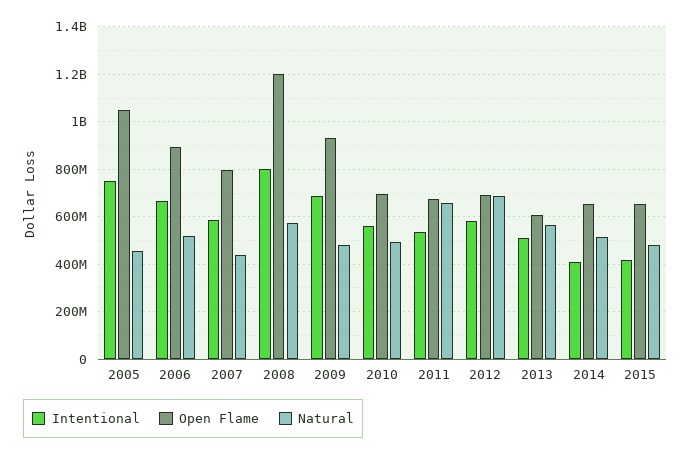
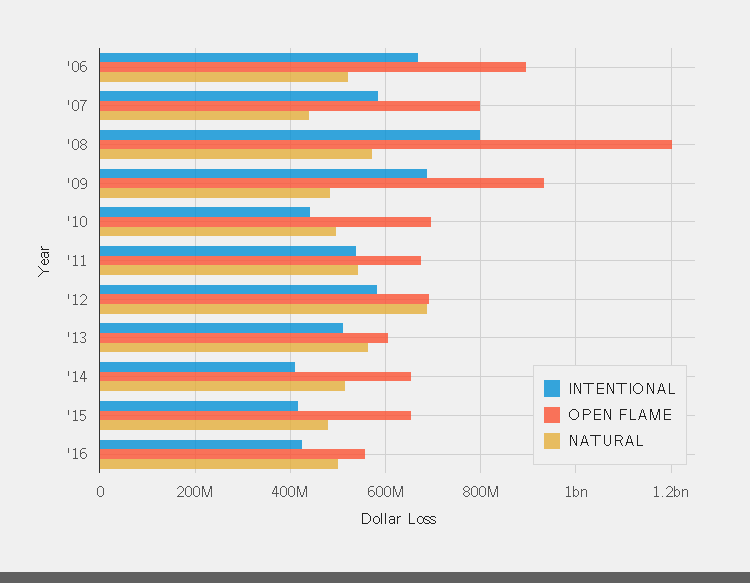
Intentional, 2005: 750000000 -> none
Open Flame, 2005: 1050000000 -> none
Natural, 2005: 450000000 -> none
Intentional, 2010: 550000000 -> 440000000
Natural, 2011: 650000000 -> 540000000
Intentional, '16: none -> 420000000
Open Flame, '16: none -> 560000000
Natural, '16: none -> 500000000

